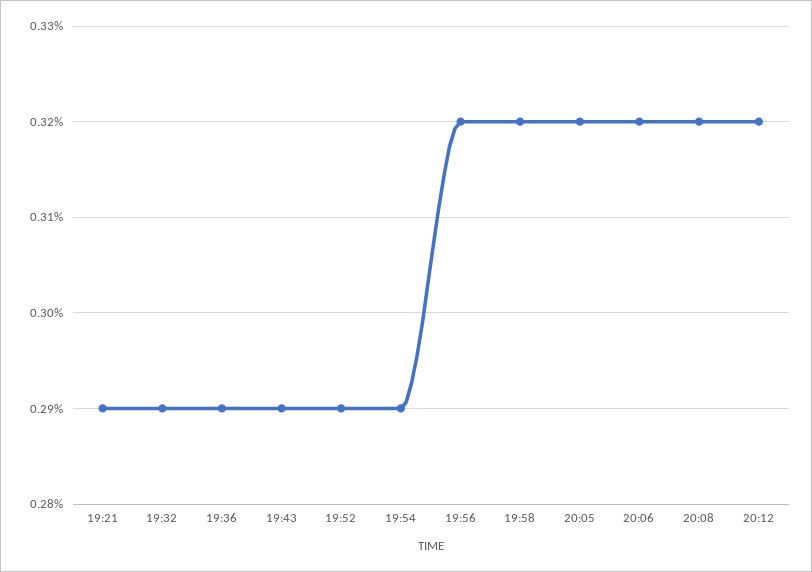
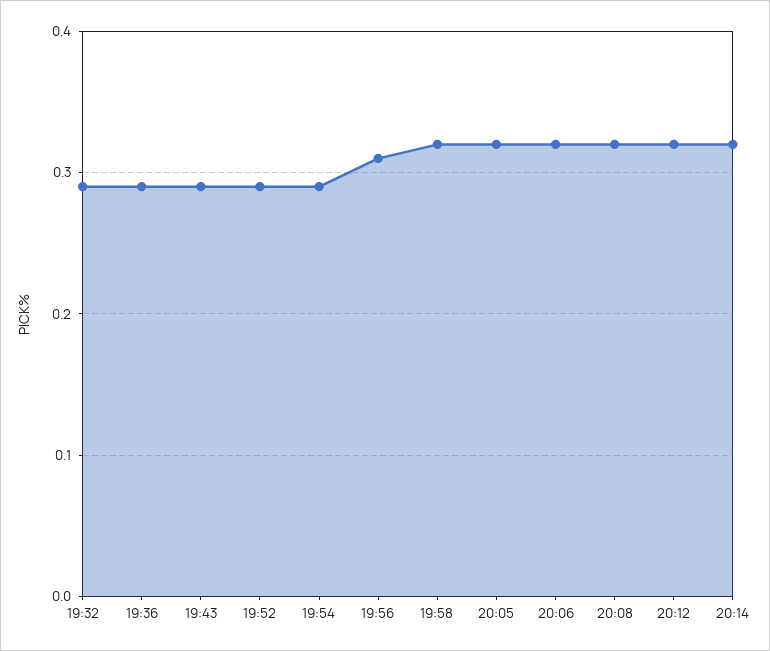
19:21: 0.29 -> none
19:56: 0.32 -> 0.31
20:14: none -> 0.32

